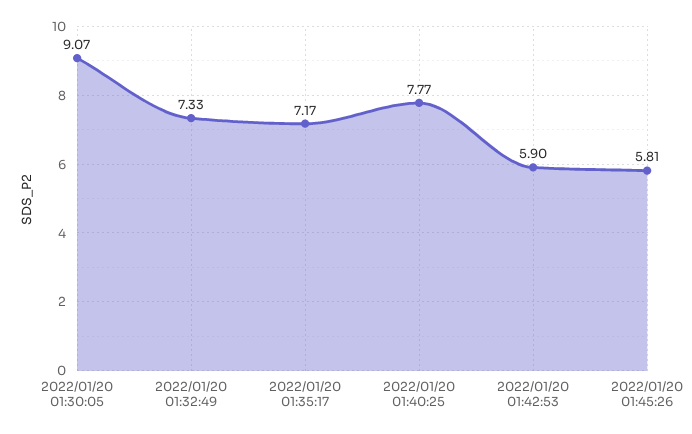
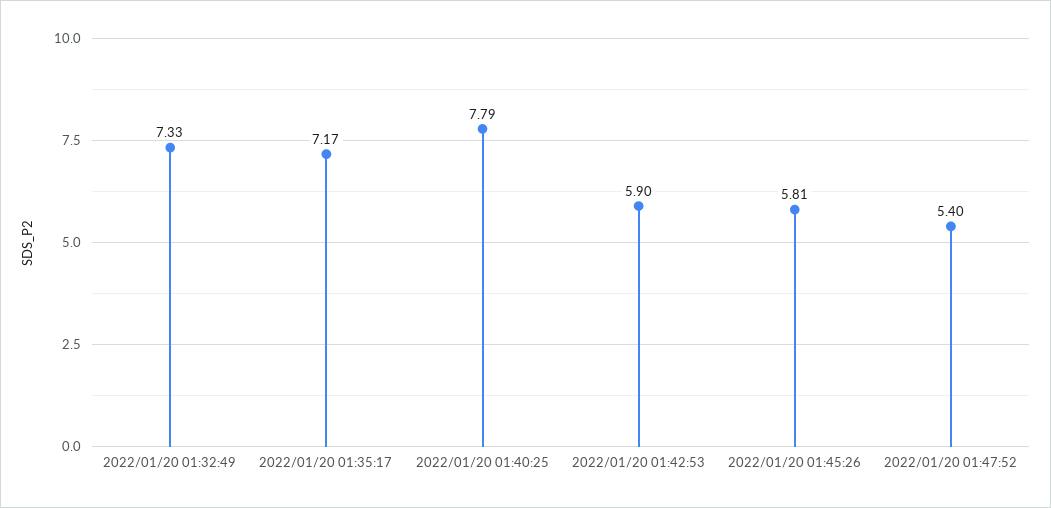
2022/01/20 01:30:05: 9.07 -> none
2022/01/20 01:40:25: 7.77 -> 7.79
2022/01/20 01:47:52: none -> 5.4

